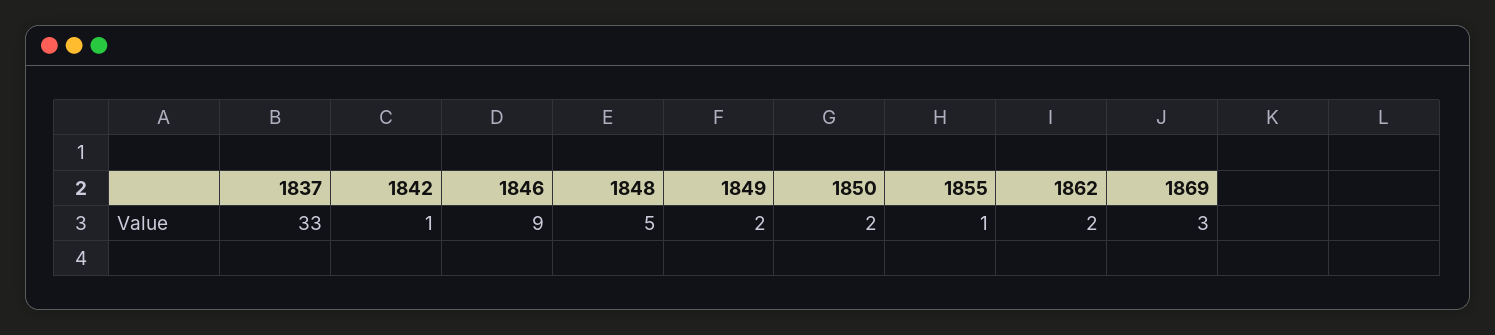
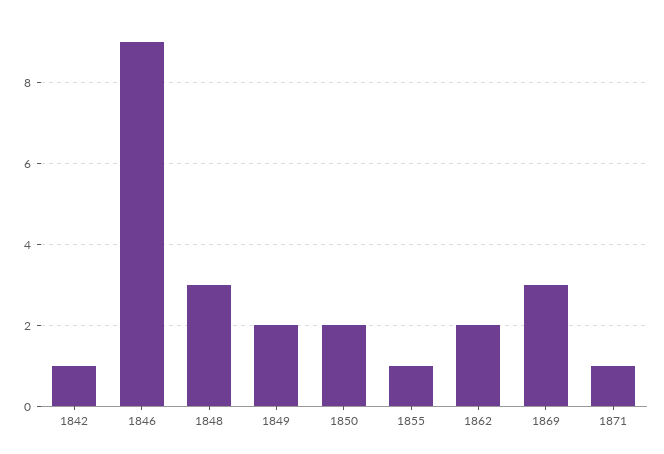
1837: 33 -> none
1848: 5 -> 3
1871: none -> 1

